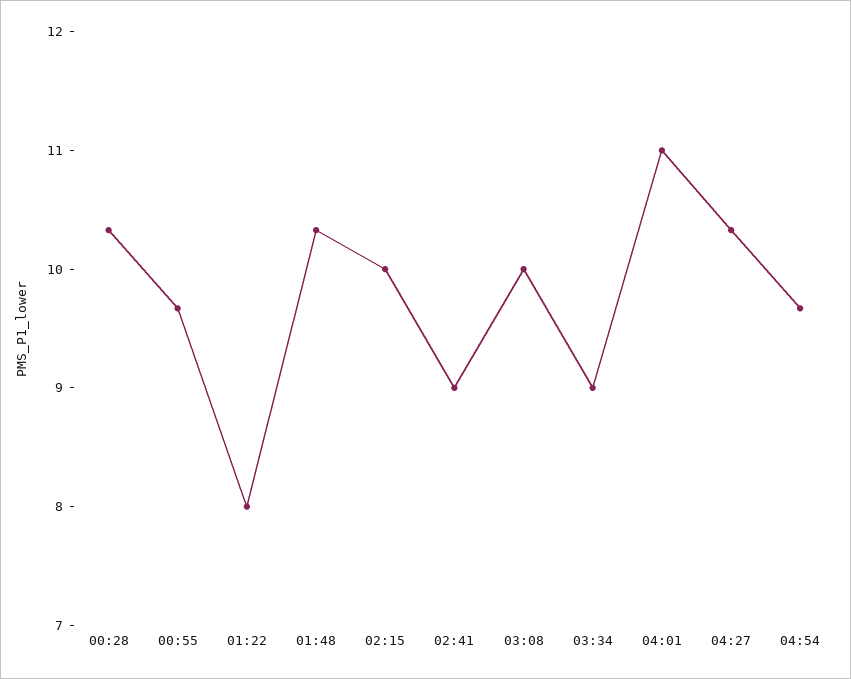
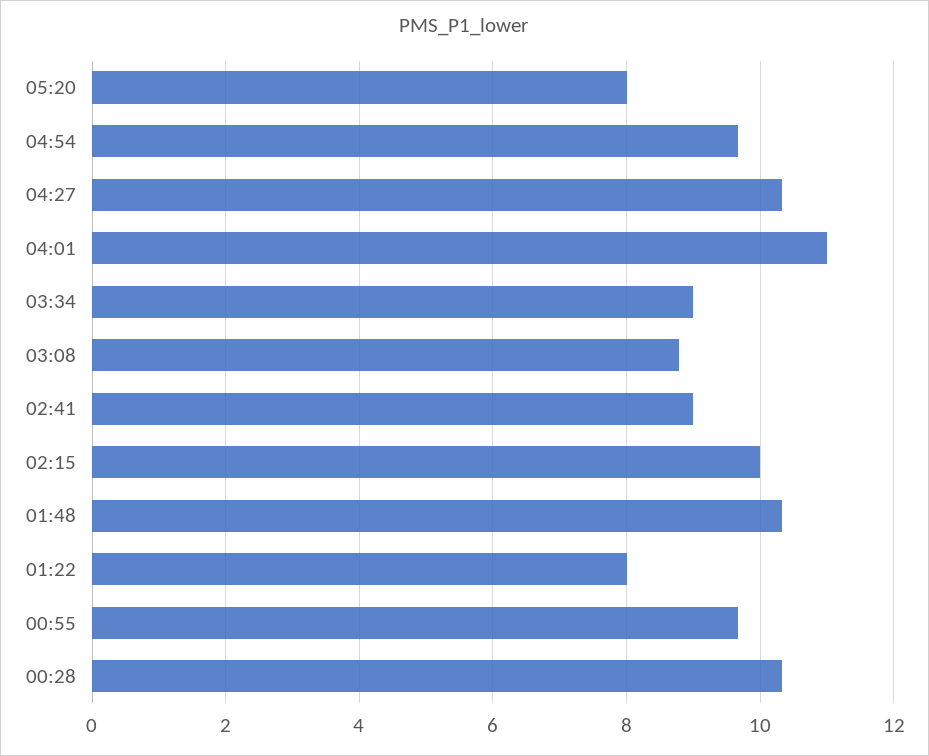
03:08: 10 -> 8.8
05:20: none -> 8

